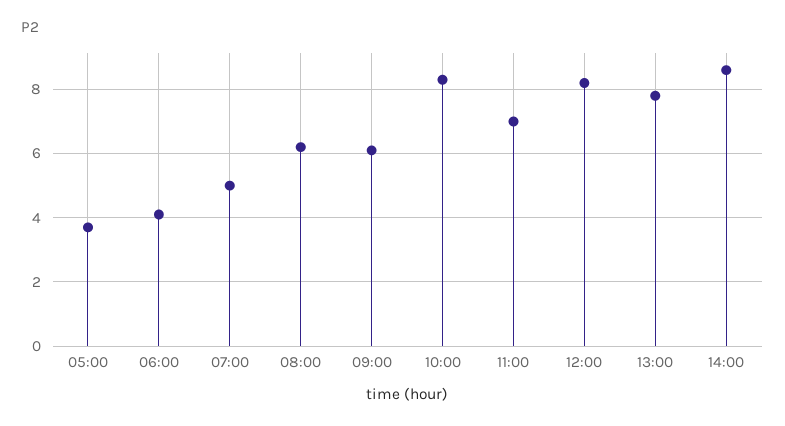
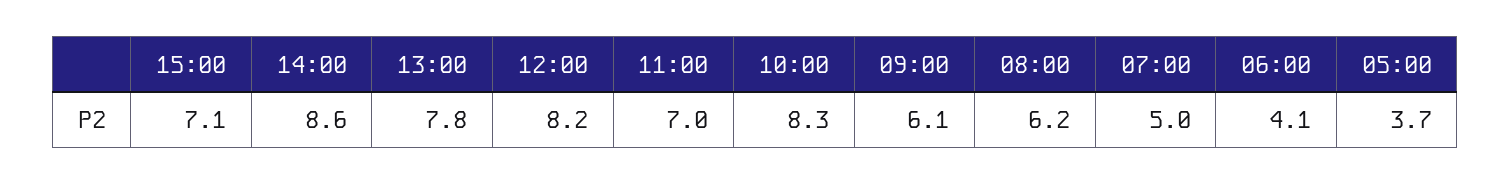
15:00: none -> 7.1

